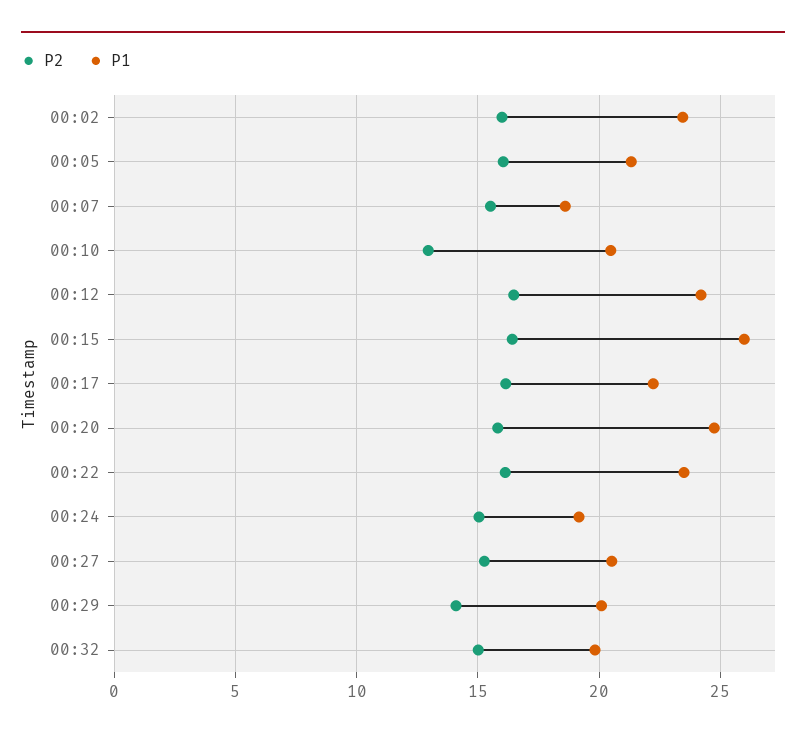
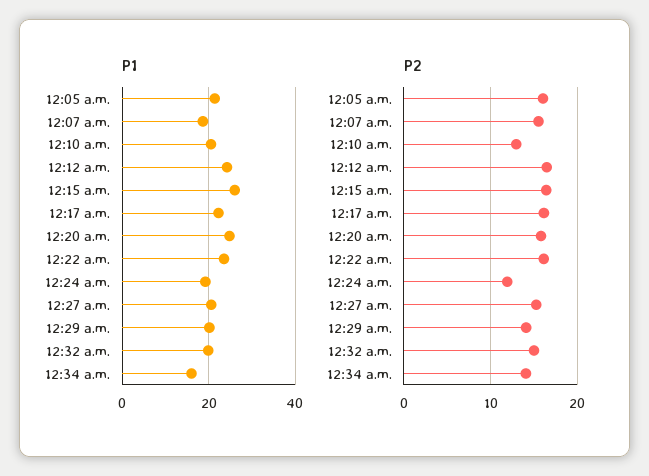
P2, 00:02: 16 -> none
P1, 00:02: 23.5 -> none
P2, 00:24: 15 -> 12
P1, 12:34 a.m.: none -> 16
P2, 12:34 a.m.: none -> 14

